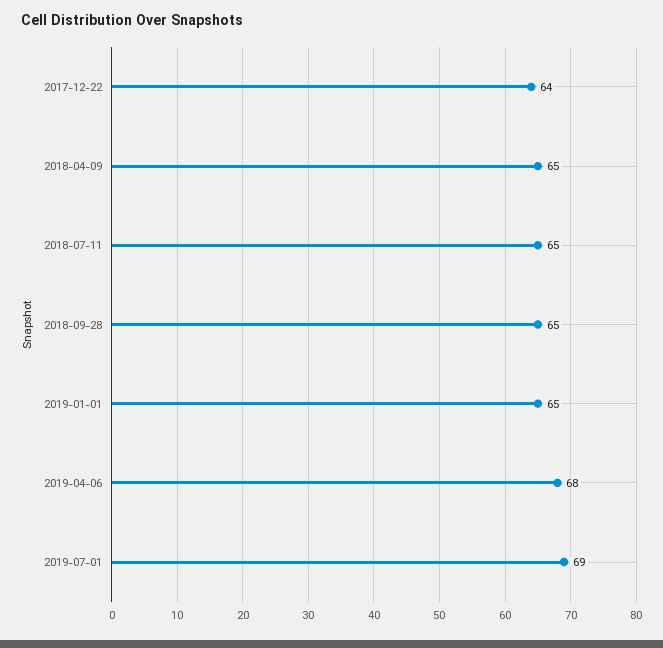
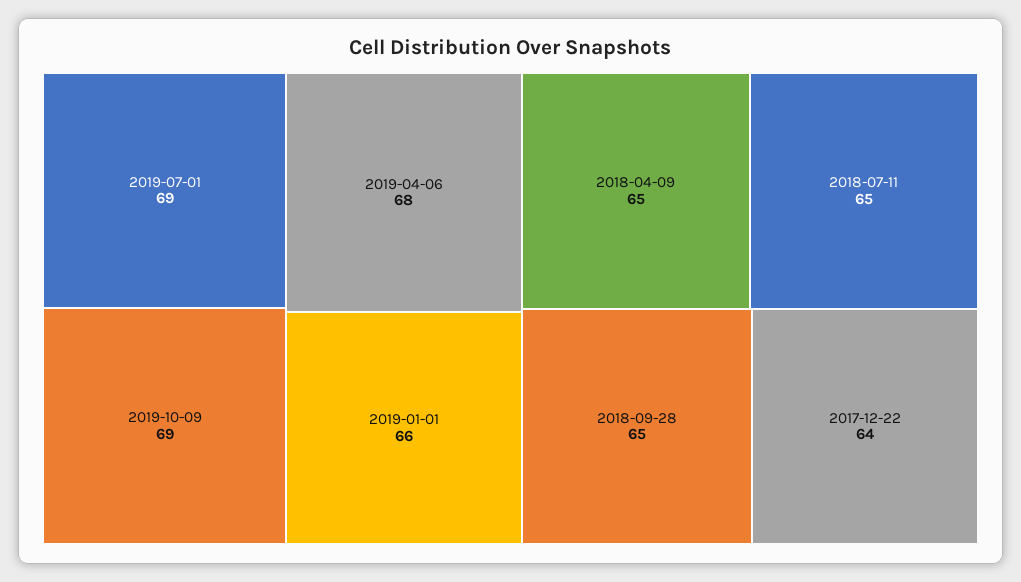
2019-01-01: 65 -> 66
2019-10-09: none -> 69

